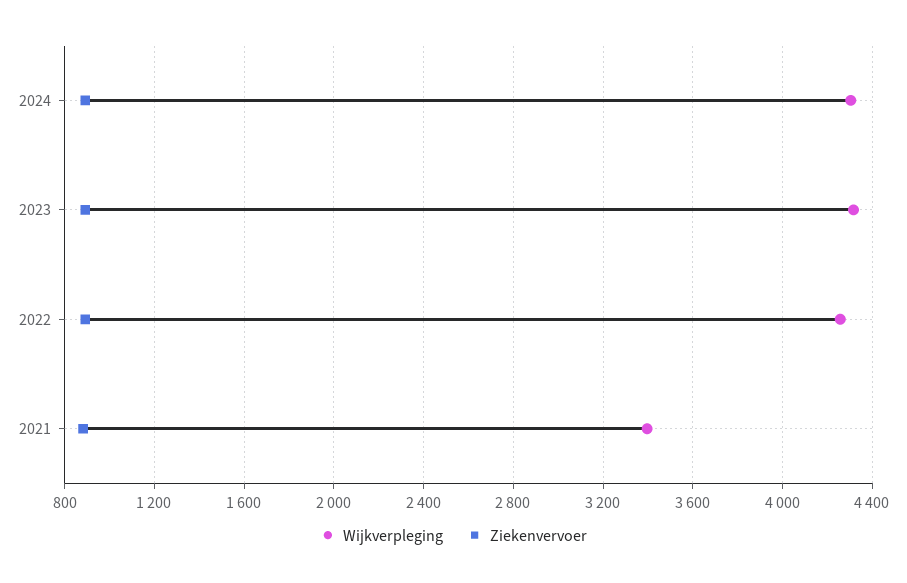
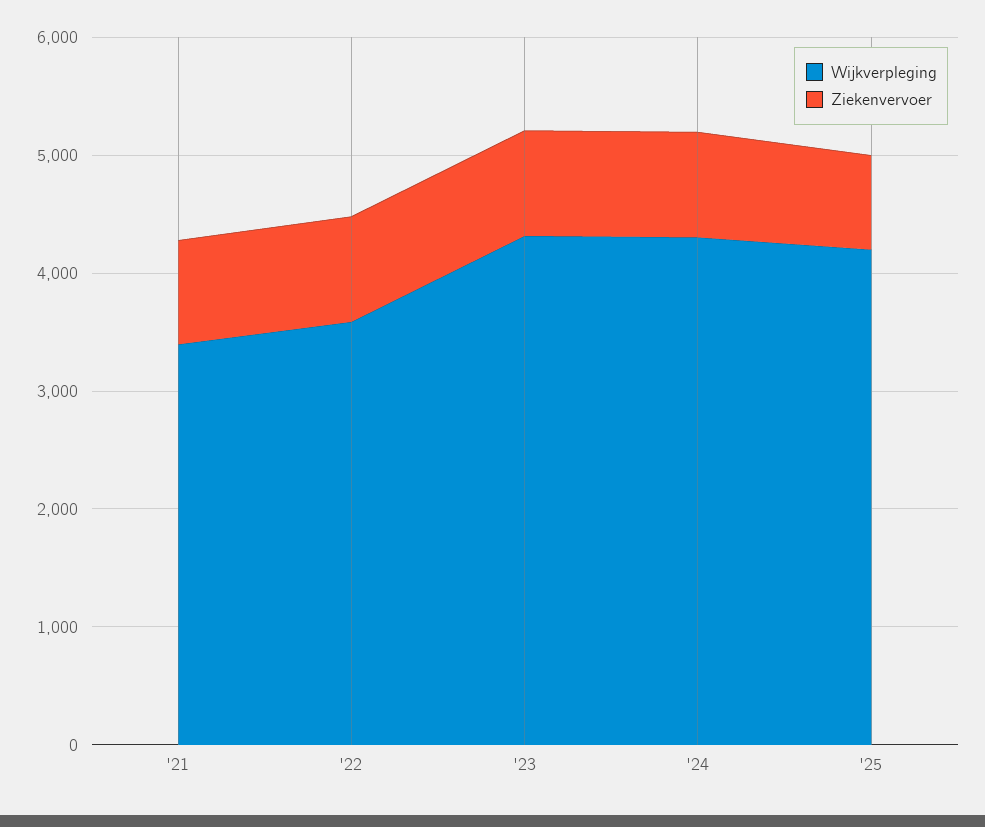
Wijkverpleging, 2022: 4250 -> 3600
Wijkverpleging, '25: none -> 4200
Ziekenvervoer, '25: none -> 800

